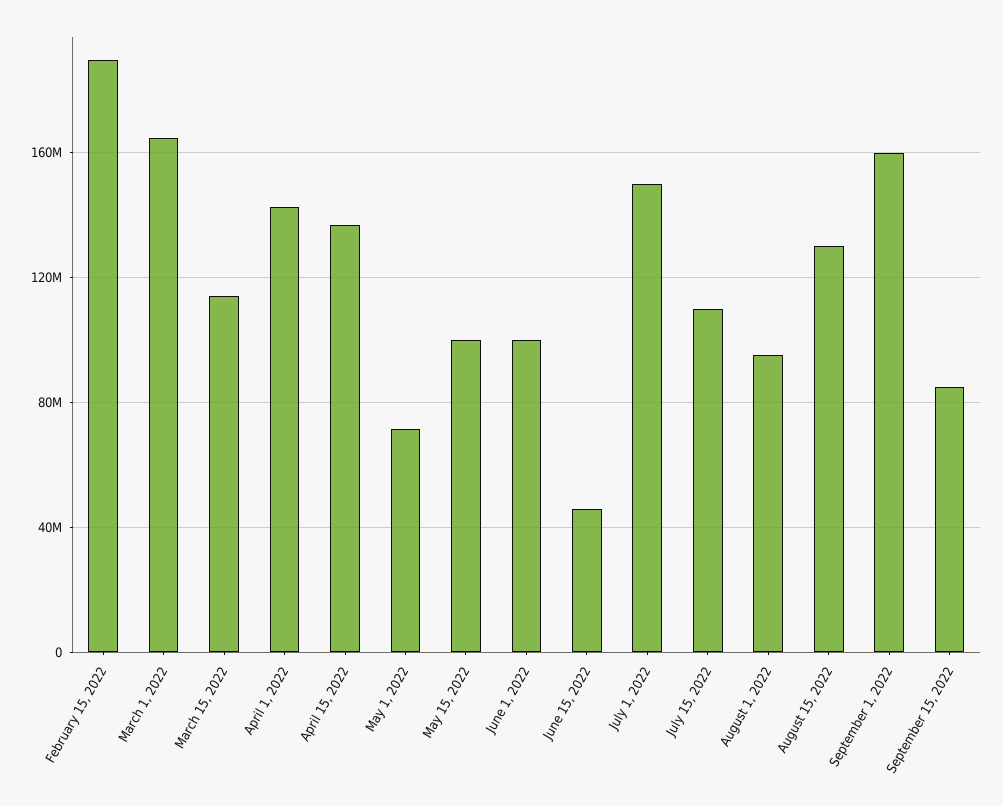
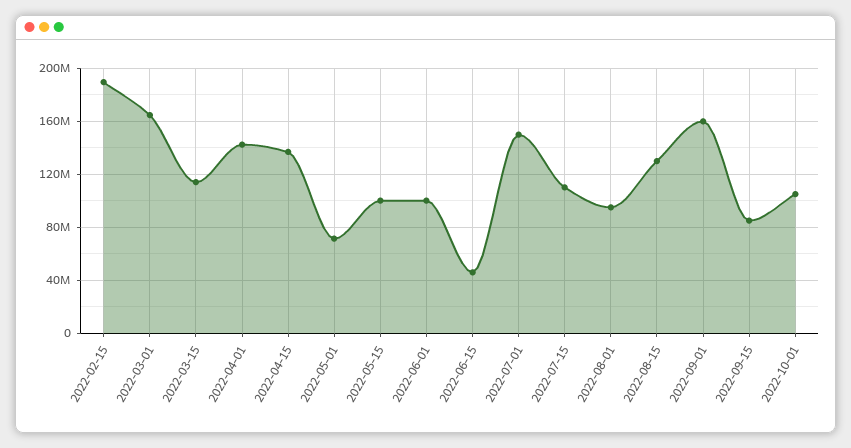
2022-10-01: none -> 105000000

